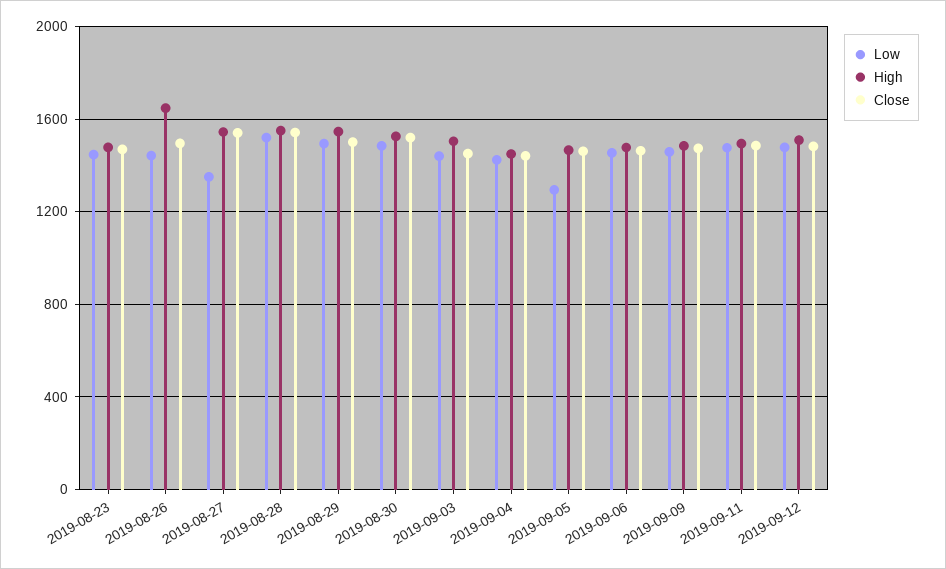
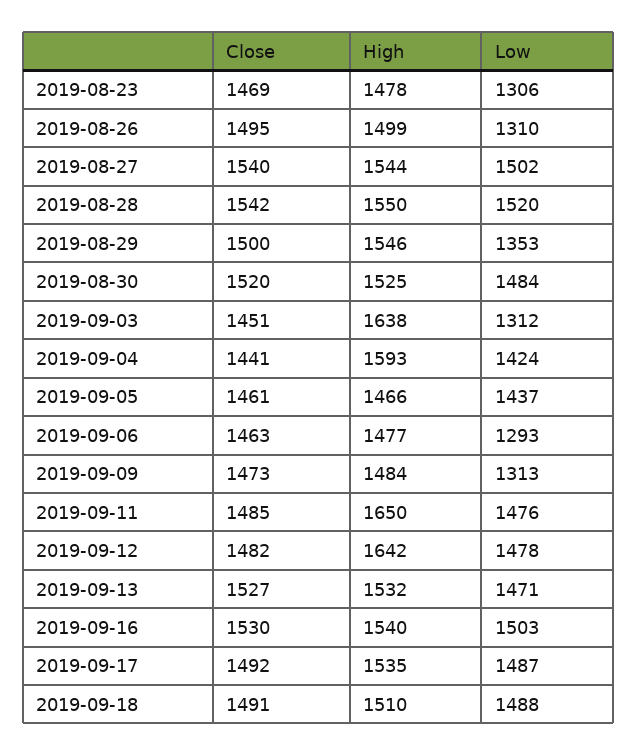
Low, 2019-08-23: 1450 -> 1306
Low, 2019-08-26: 1450 -> 1310
High, 2019-08-26: 1650 -> 1499
Low, 2019-08-27: 1350 -> 1502
Low, 2019-08-29: 1500 -> 1353
Low, 2019-09-03: 1450 -> 1312
High, 2019-09-03: 1500 -> 1638
High, 2019-09-04: 1450 -> 1593
Low, 2019-09-05: 1300 -> 1437
Low, 2019-09-06: 1450 -> 1293
Low, 2019-09-09: 1450 -> 1313
High, 2019-09-11: 1500 -> 1650
High, 2019-09-12: 1500 -> 1642
Close, 2019-09-13: none -> 1527
High, 2019-09-13: none -> 1532
Low, 2019-09-13: none -> 1471
Close, 2019-09-16: none -> 1530
High, 2019-09-16: none -> 1540
Low, 2019-09-16: none -> 1503
Close, 2019-09-17: none -> 1492
High, 2019-09-17: none -> 1535
Low, 2019-09-17: none -> 1487
Close, 2019-09-18: none -> 1491
High, 2019-09-18: none -> 1510
Low, 2019-09-18: none -> 1488

